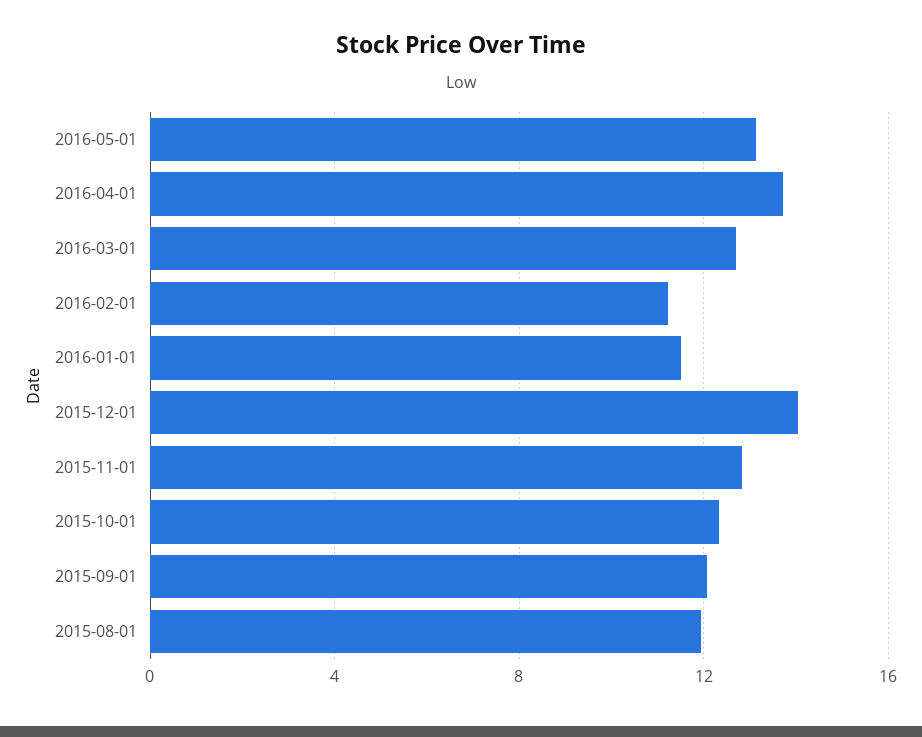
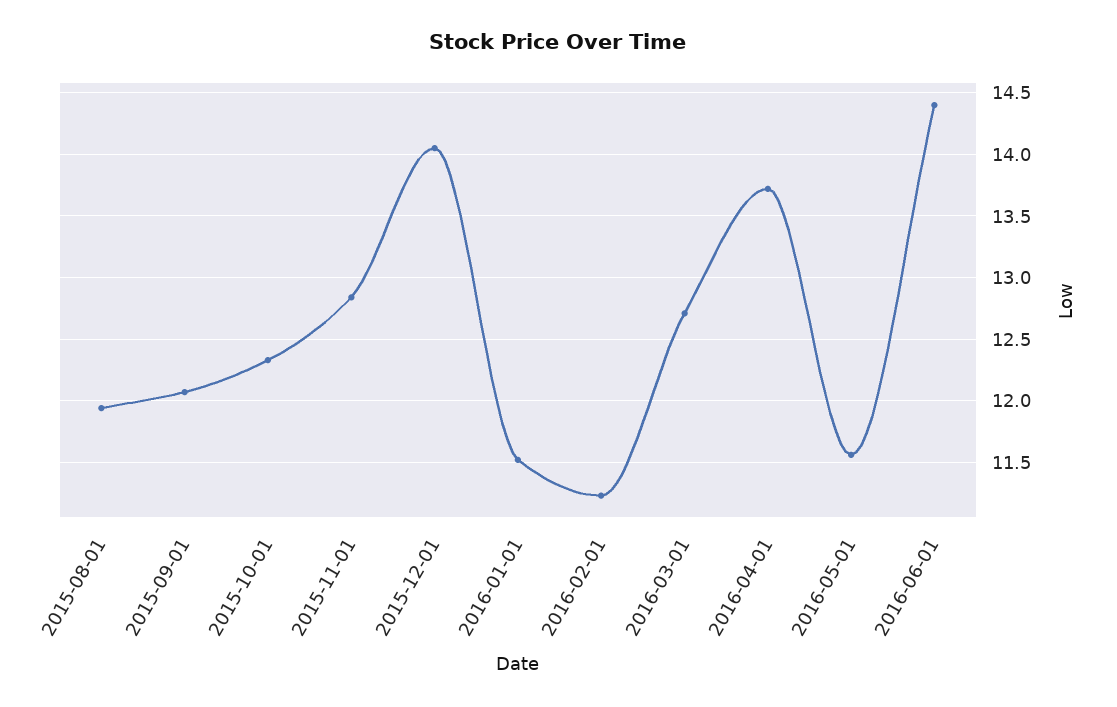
2016-05-01: 13 -> 11.55
2016-06-01: none -> 14.4

